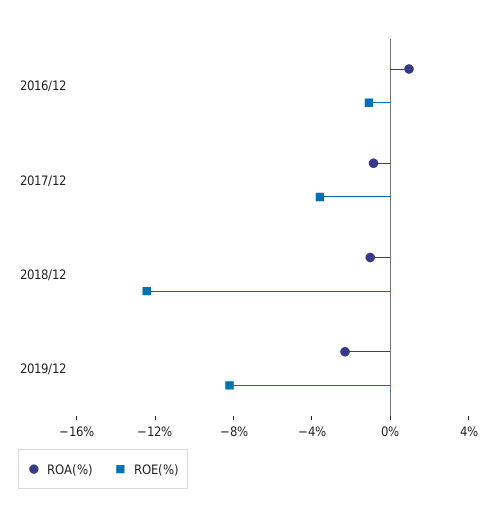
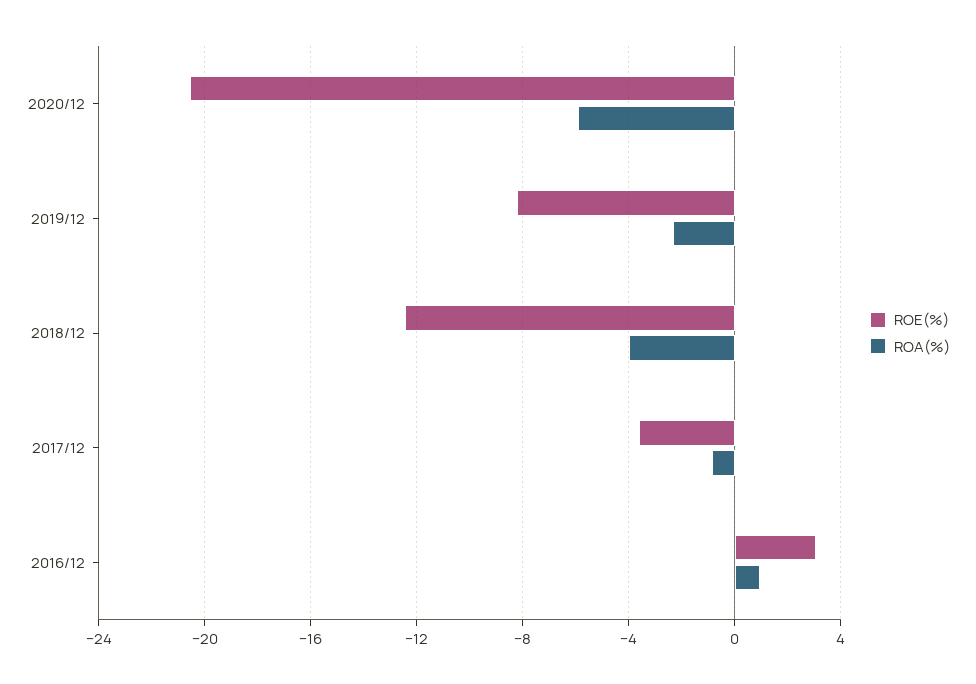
ROE(%), 2016/12: -1 -> 3
ROA(%), 2018/12: -1 -> -4
ROE(%), 2020/12: none -> -20.5
ROA(%), 2020/12: none -> -6

